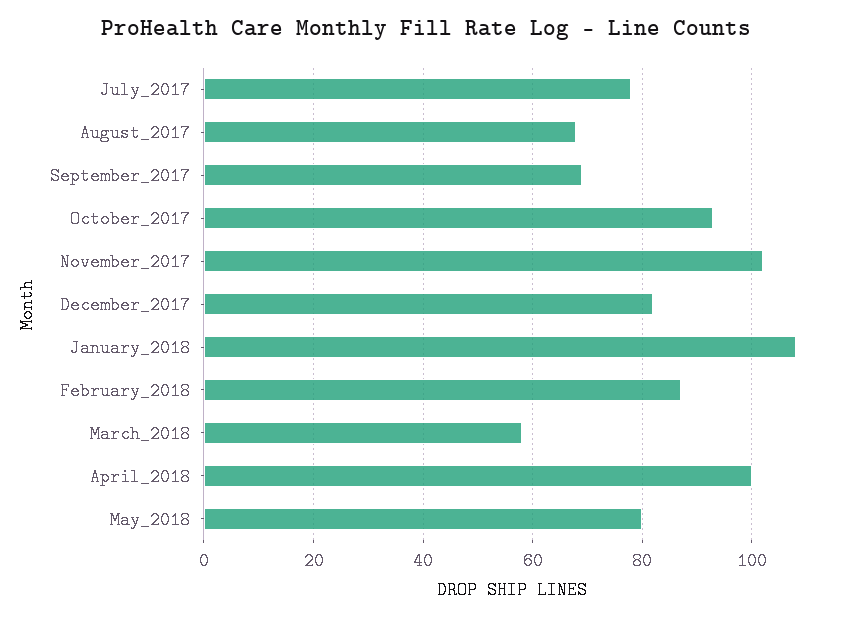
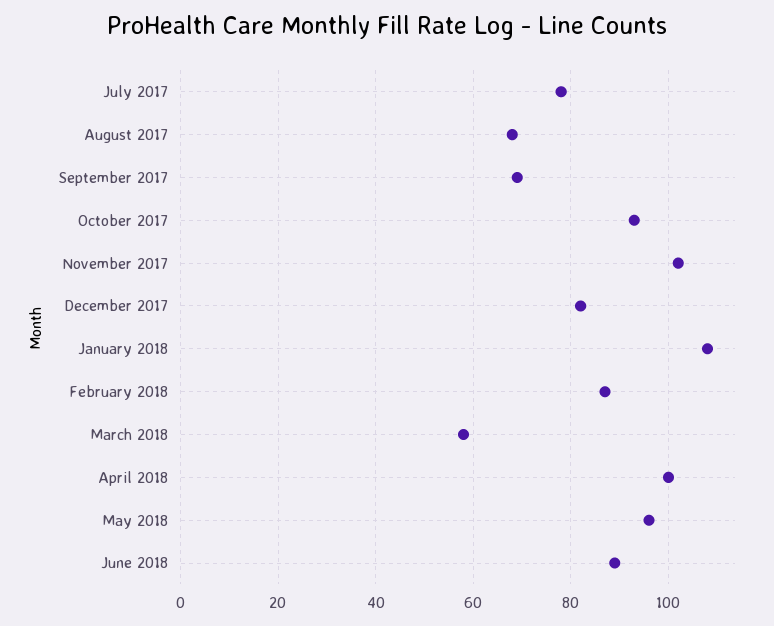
May_2018: 80 -> 95
June 2018: none -> 90

